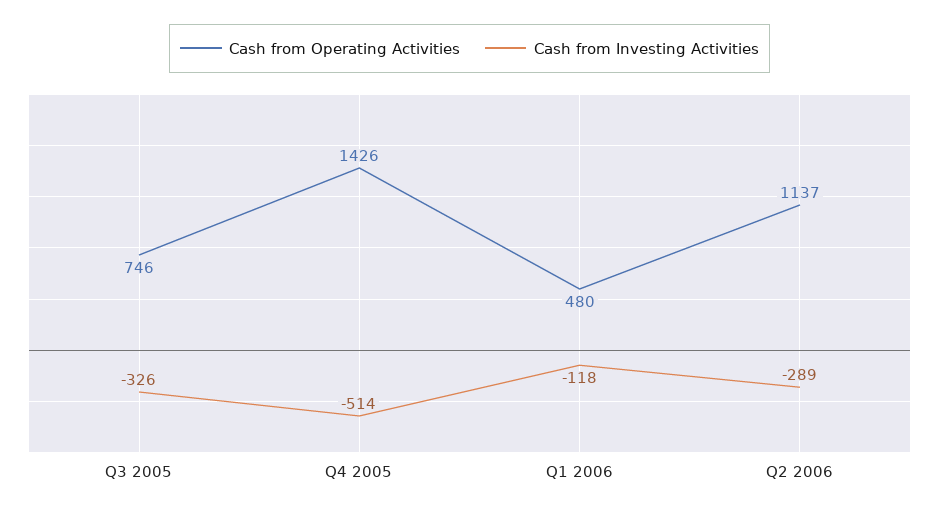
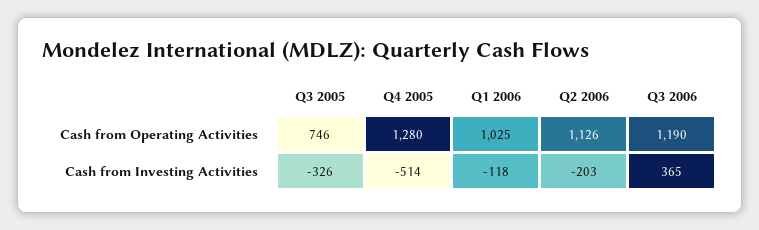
Cash from Operating Activities, Q4 2005: 1426 -> 1280
Cash from Operating Activities, Q1 2006: 480 -> 1025
Cash from Operating Activities, Q2 2006: 1137 -> 1126
Cash from Investing Activities, Q2 2006: -289 -> -203
Cash from Operating Activities, Q3 2006: none -> 1190
Cash from Investing Activities, Q3 2006: none -> 365

